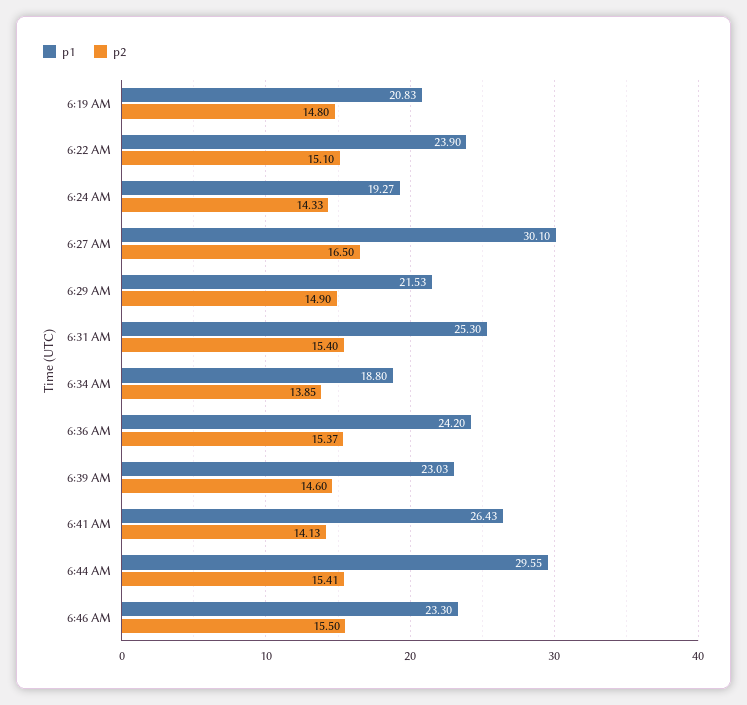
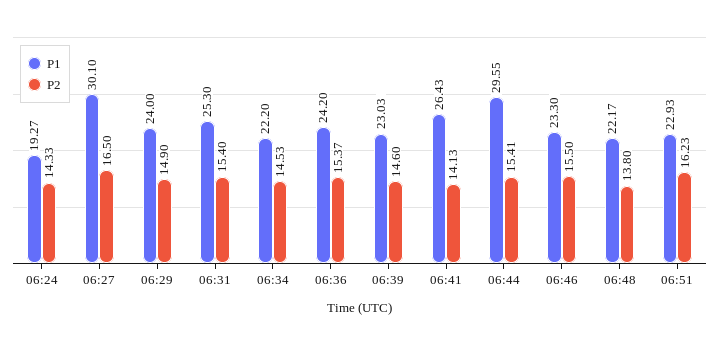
p1, 6:19 AM: 20.83 -> none
p2, 6:19 AM: 14.8 -> none
p1, 6:22 AM: 23.9 -> none
p2, 6:22 AM: 15.1 -> none
p1, 6:29 AM: 21.53 -> 24
p1, 6:34 AM: 18.8 -> 22.2
p2, 6:34 AM: 13.85 -> 14.53
p1, 06:48: none -> 22.17
p2, 06:48: none -> 13.8
p1, 06:51: none -> 22.93
p2, 06:51: none -> 16.23

